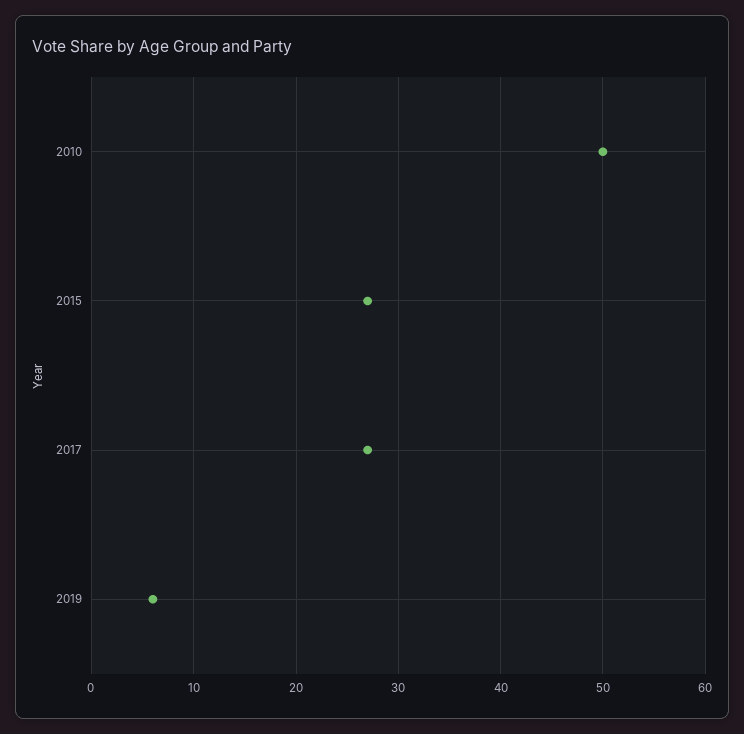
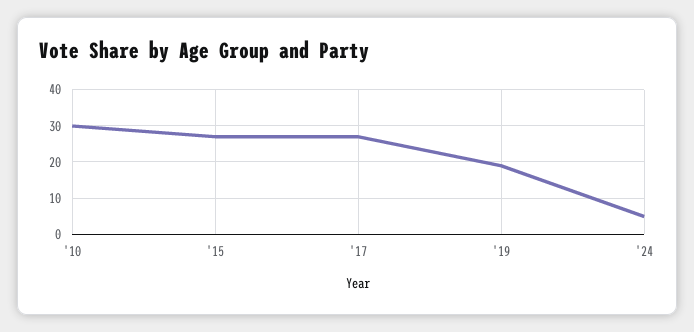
2010: 50 -> 30
2019: 6 -> 20
'24: none -> 5

